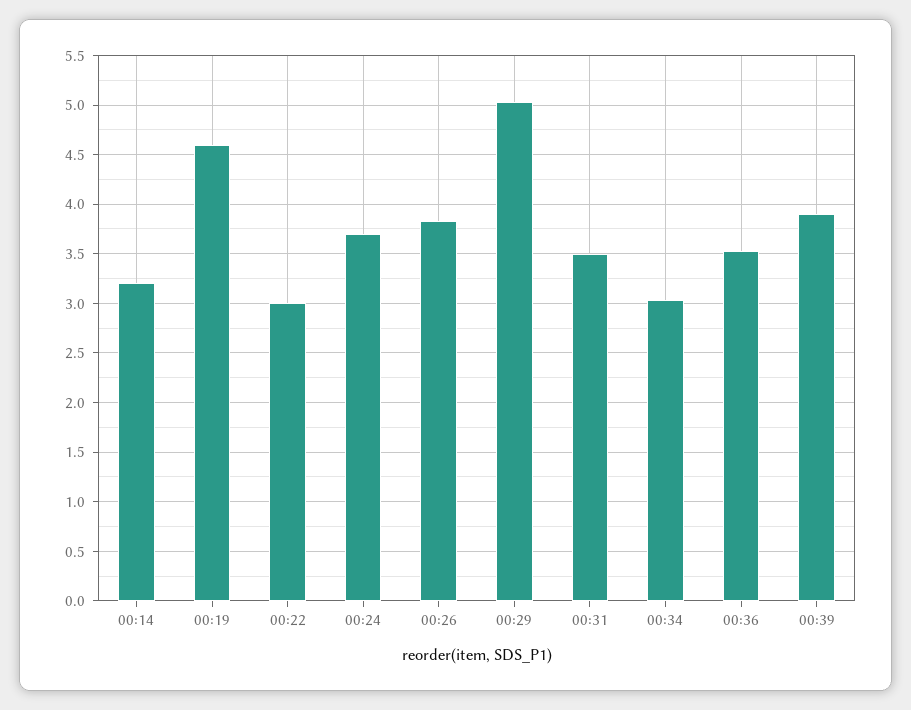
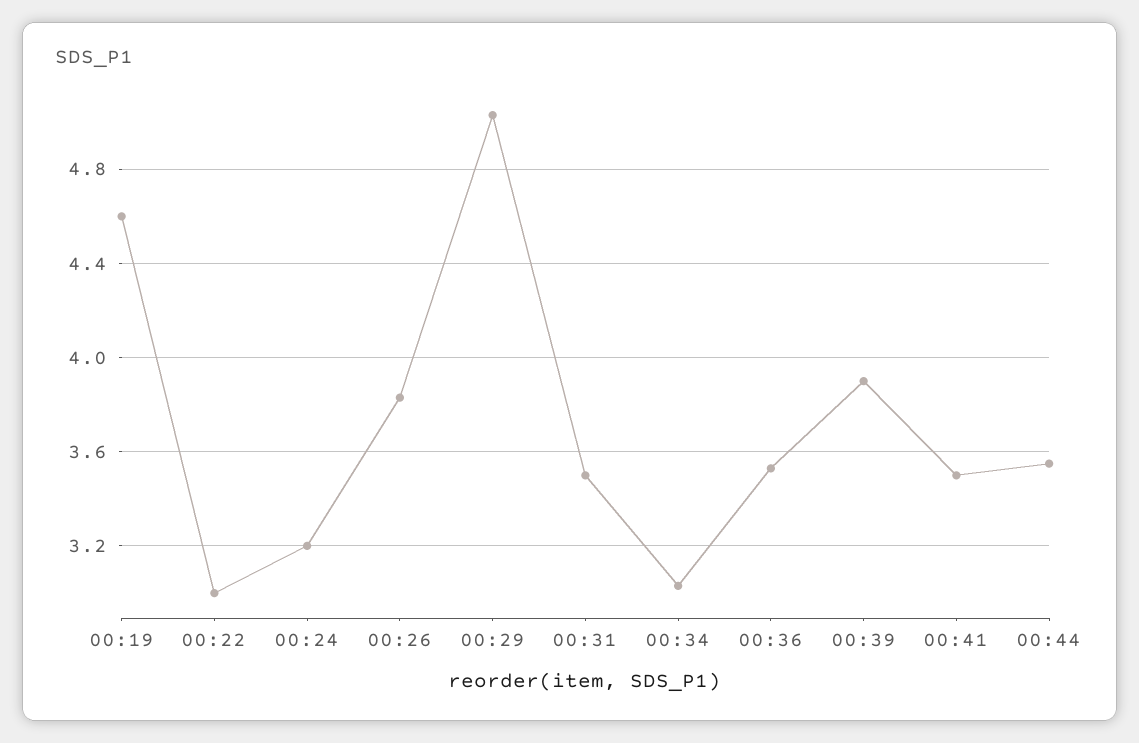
00:14: 3.2 -> none
00:24: 3.7 -> 3.2
00:41: none -> 3.5
00:44: none -> 3.55

